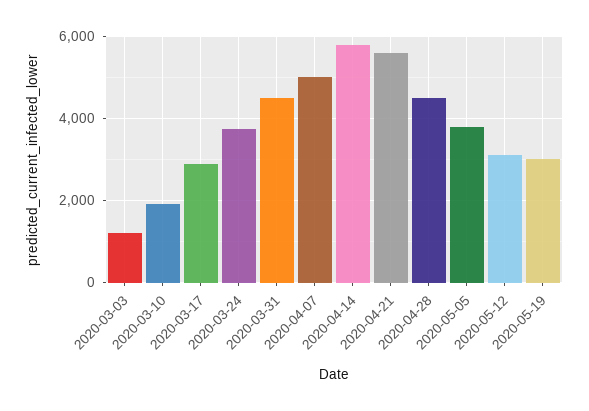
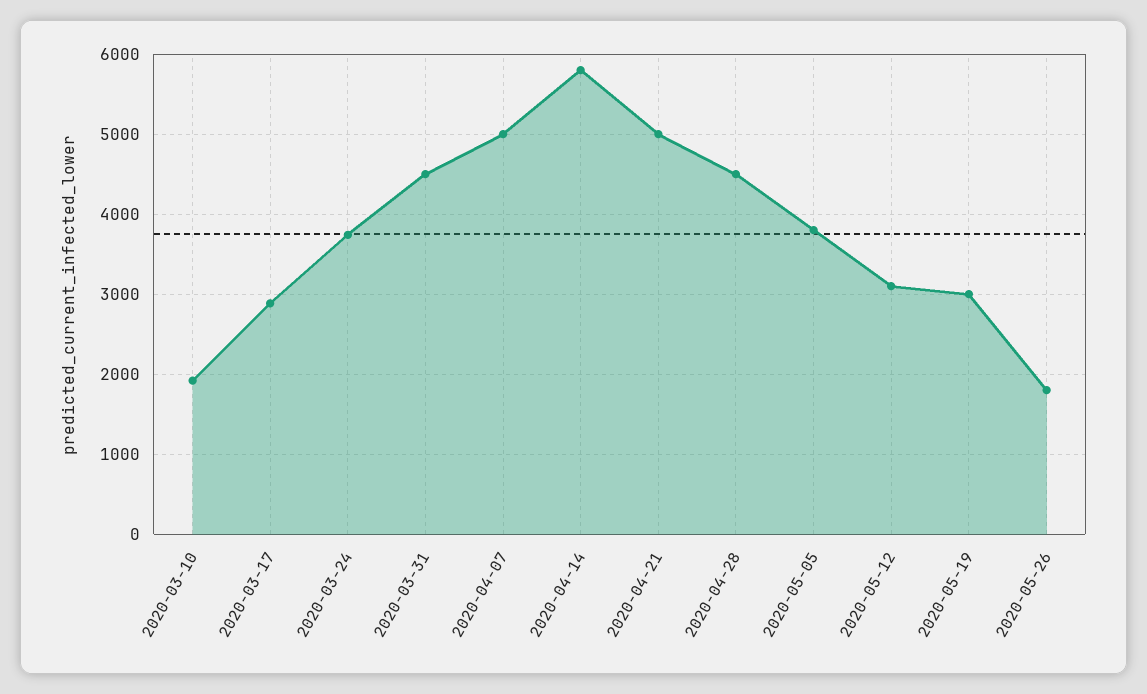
2020-03-03: 1200 -> none
2020-04-21: 5600 -> 5000
2020-05-26: none -> 1800

